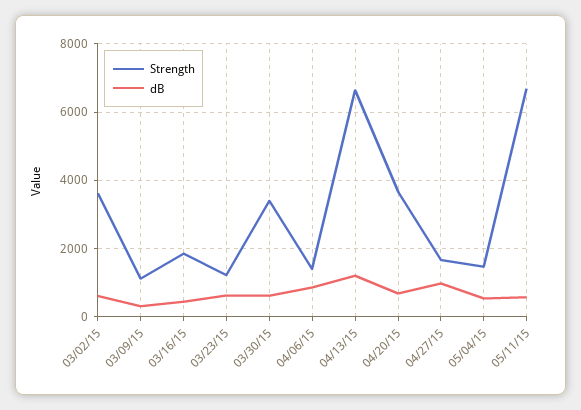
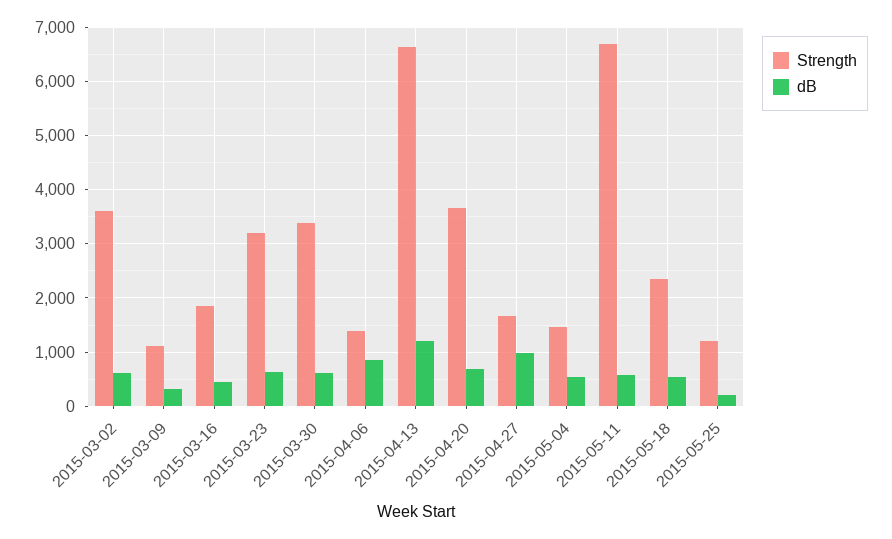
Strength, 03/23/15: 1200 -> 3200
Strength, 2015-05-18: none -> 2400
dB, 2015-05-18: none -> 600
Strength, 2015-05-25: none -> 1200
dB, 2015-05-25: none -> 200

